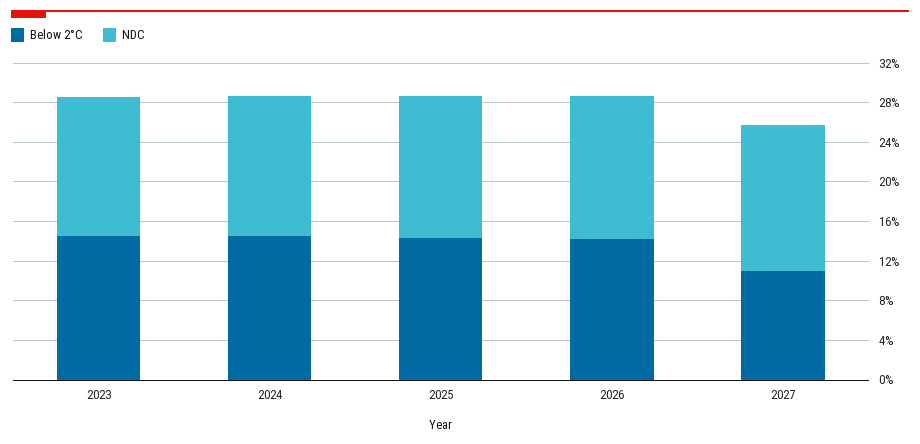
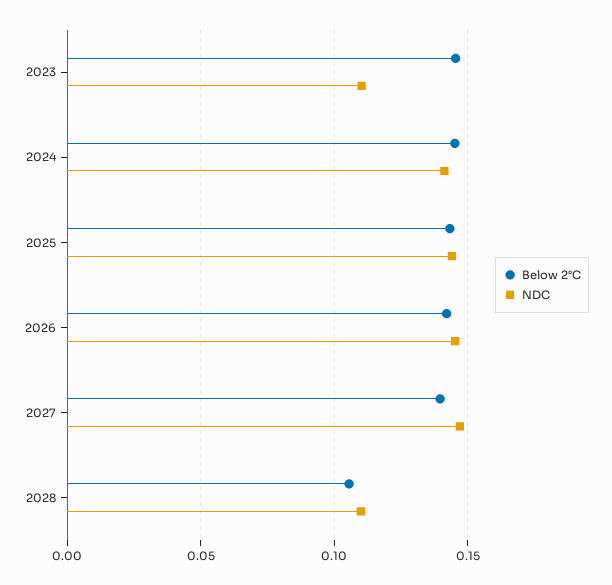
NDC, 2023: 0.14 -> 0.11
Below 2°C, 2027: 0.11 -> 0.14
Below 2°C, 2028: none -> 0.105
NDC, 2028: none -> 0.11

